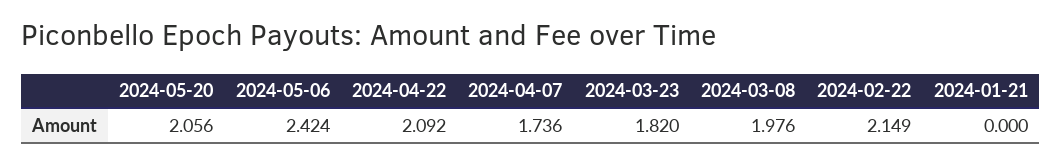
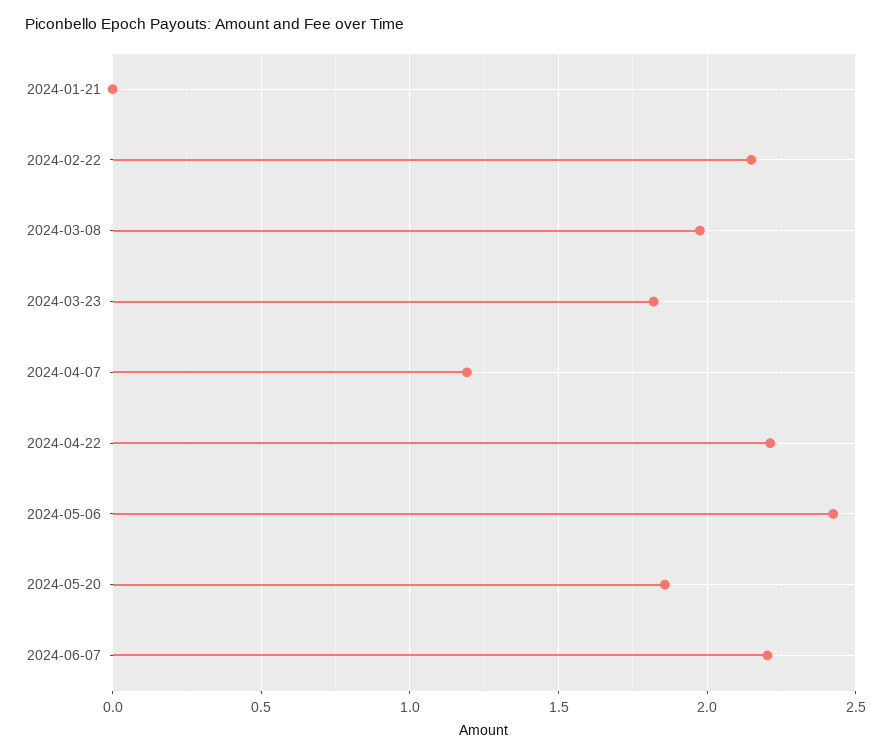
2024-05-20: 2.056 -> 1.85
2024-04-22: 2.092 -> 2.2
2024-04-07: 1.736 -> 1.2
2024-06-07: none -> 2.2

